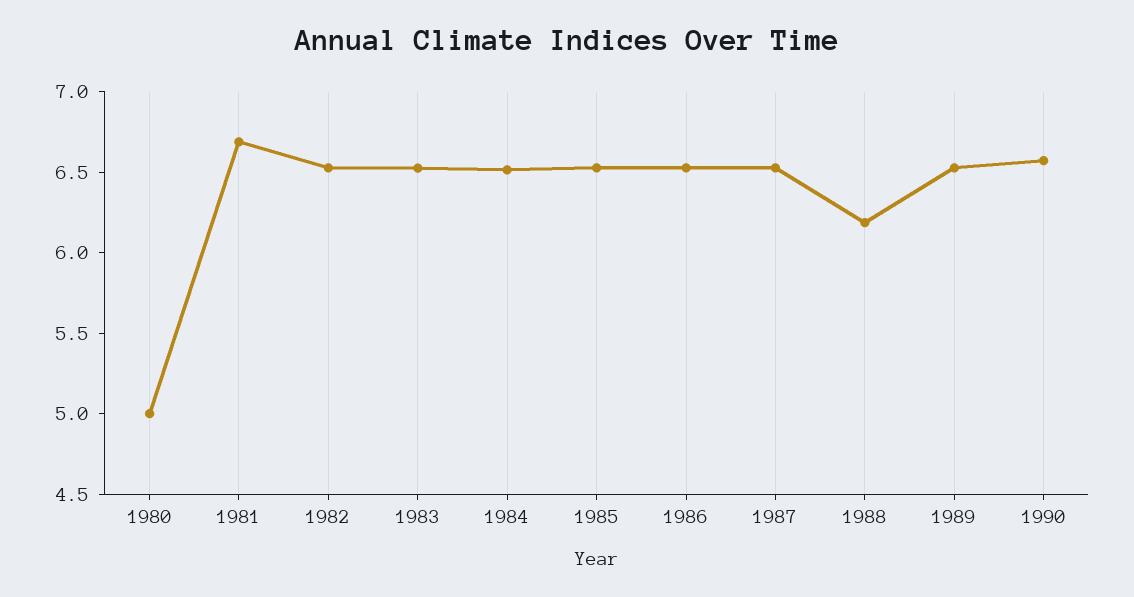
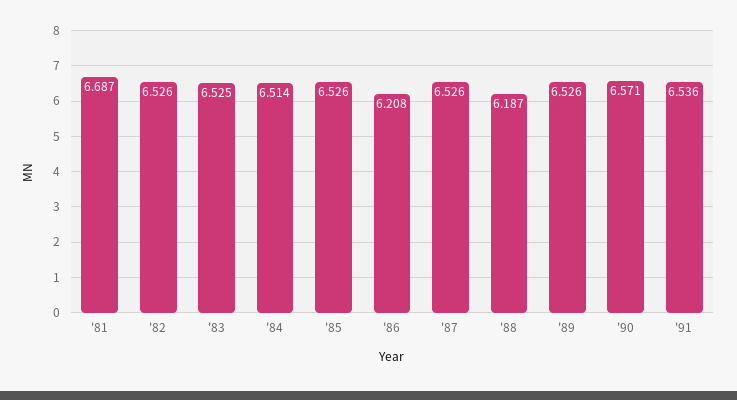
1980: 5 -> none
1986: 6.5 -> 6.208
'91: none -> 6.536

